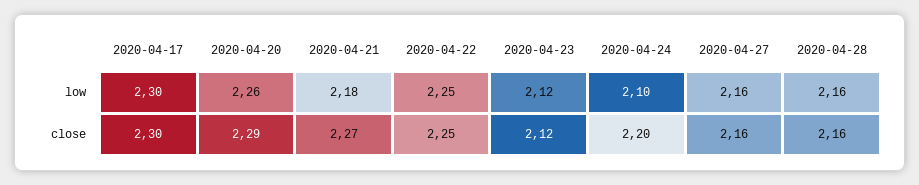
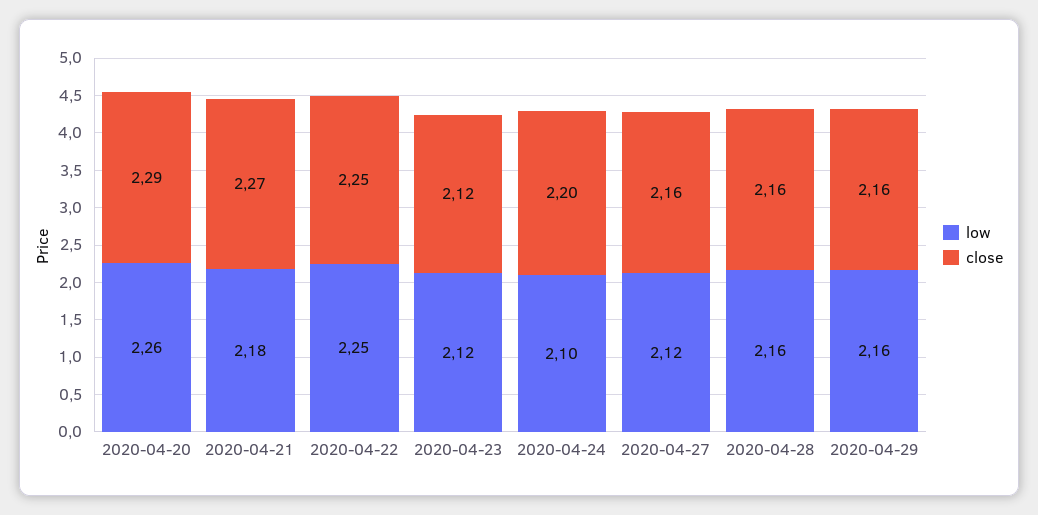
low, 2020-04-17: 2.3 -> none
low, 2020-04-27: 2.16 -> 2.12
close, 2020-04-17: 2.3 -> none
low, 2020-04-29: none -> 2.16
close, 2020-04-29: none -> 2.16

